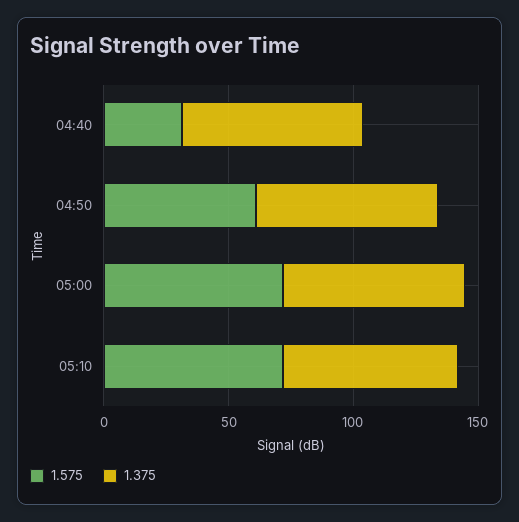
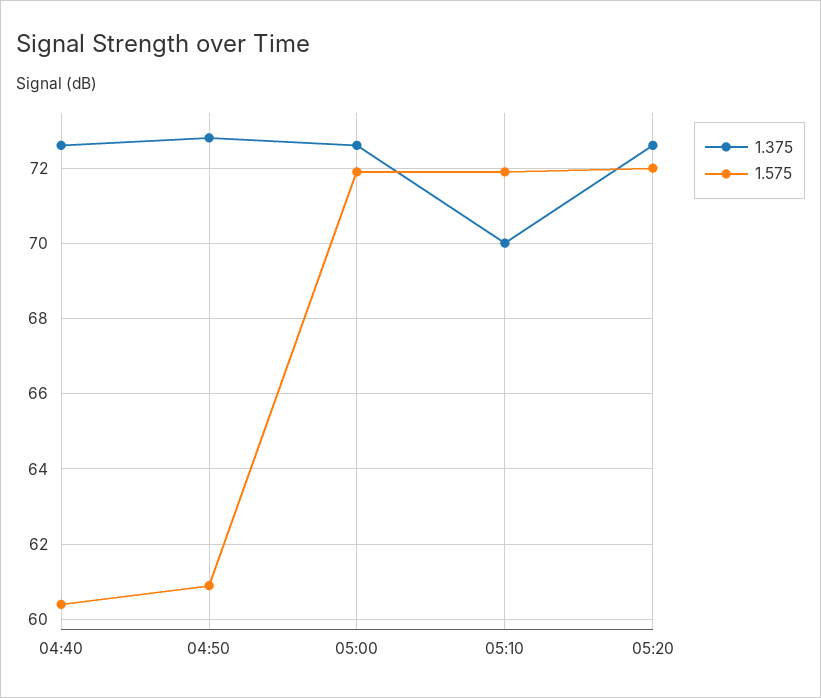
1.575, 04:40: 30 -> 60.5
1.375, 05:20: none -> 72.5
1.575, 05:20: none -> 72

